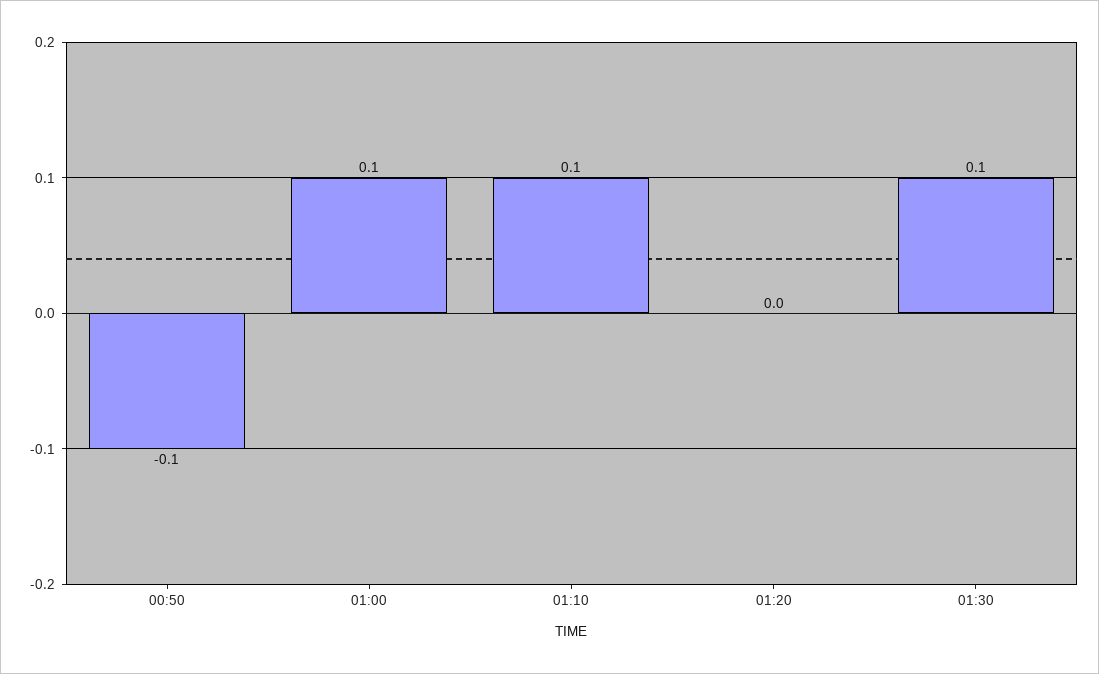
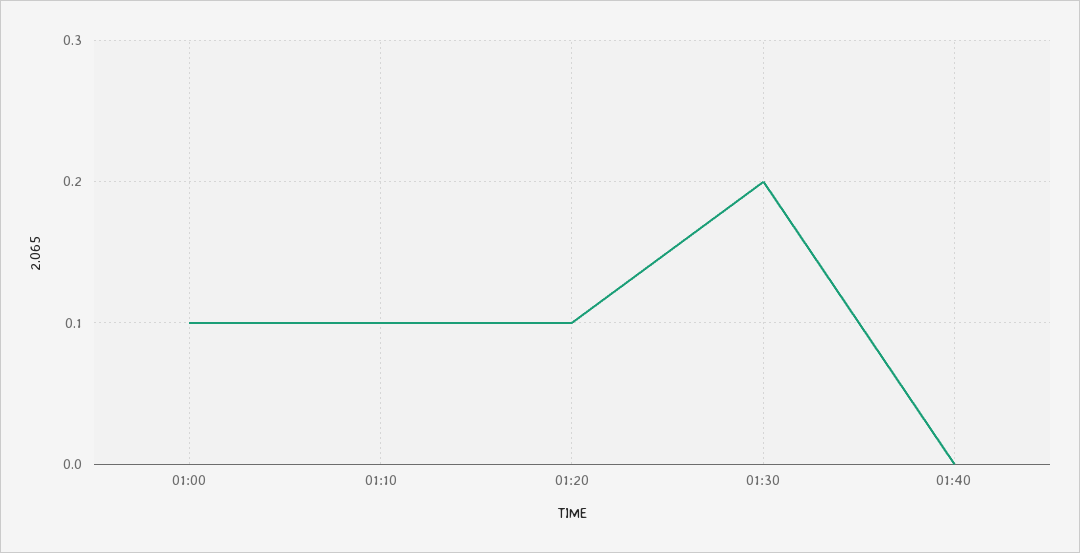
00:50: -0.1 -> none
01:20: 0 -> 0.1
01:30: 0.1 -> 0.2
01:40: none -> 0

